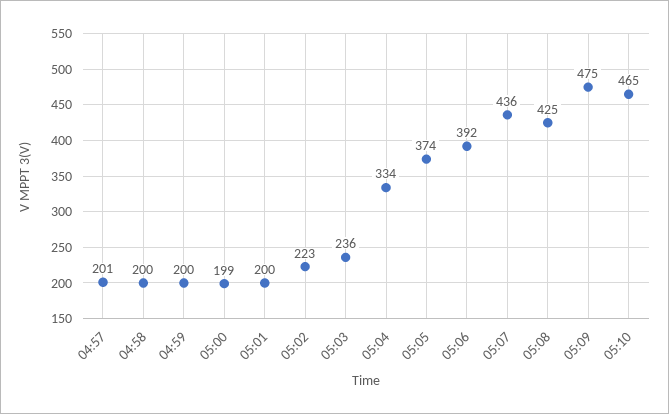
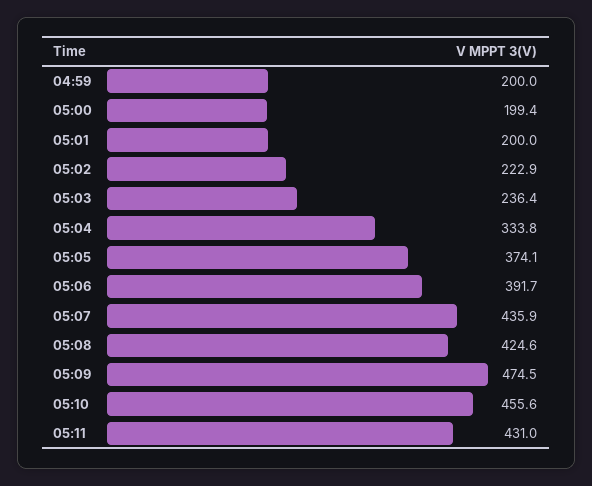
04:57: 201 -> none
04:58: 200 -> none
05:10: 465 -> 455.6
05:11: none -> 431

